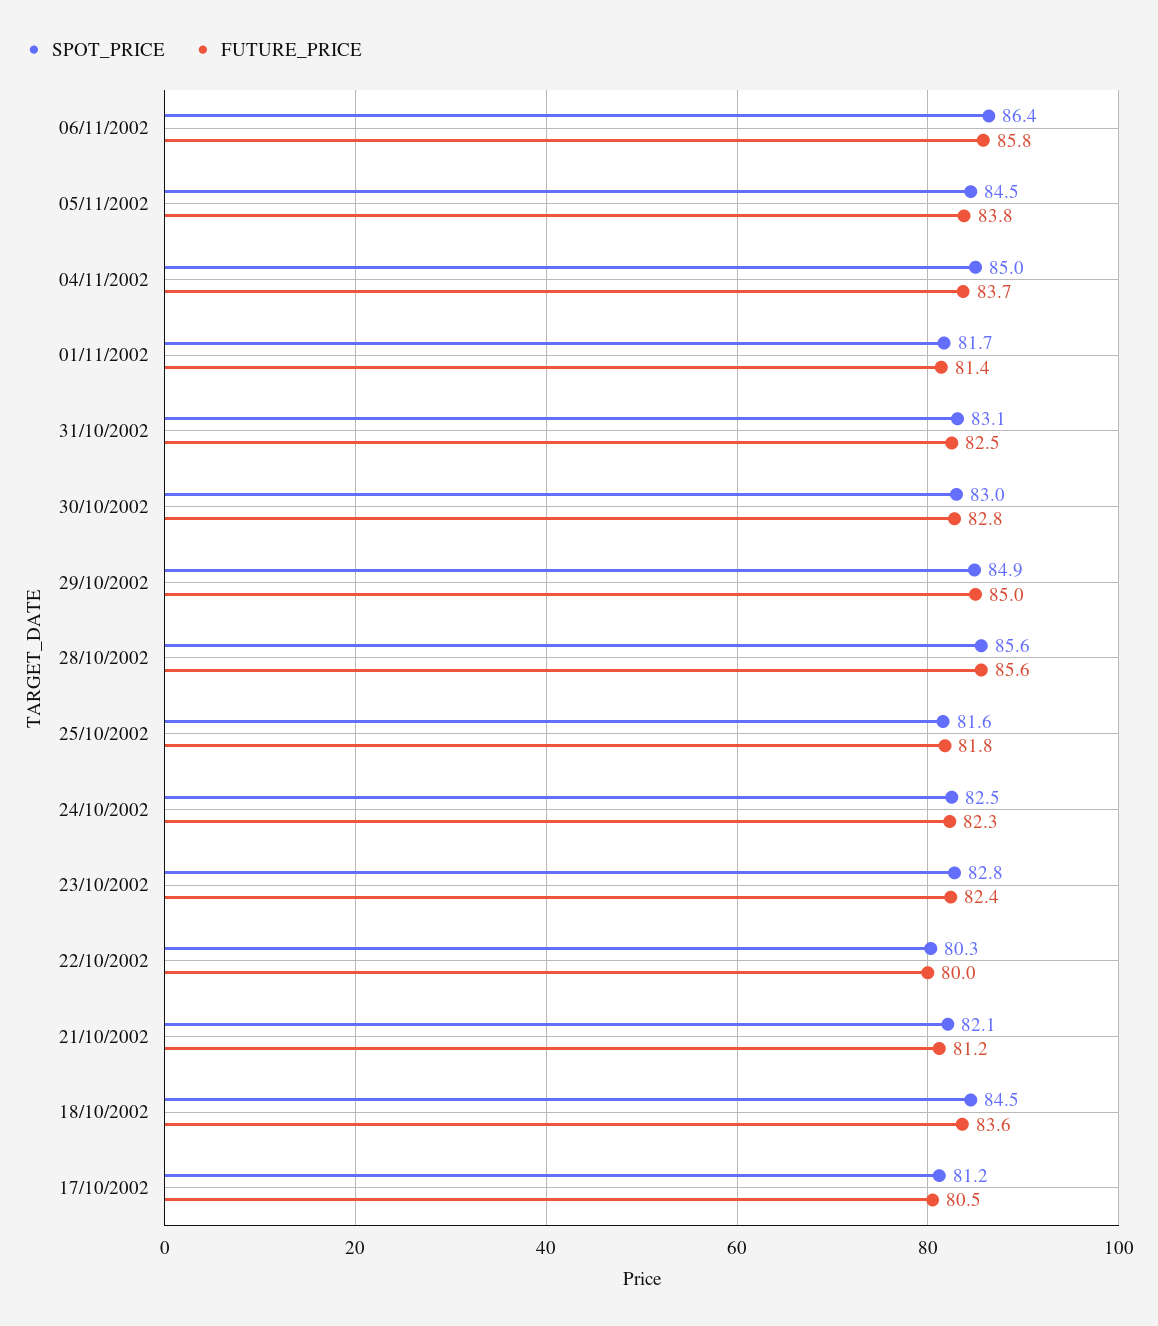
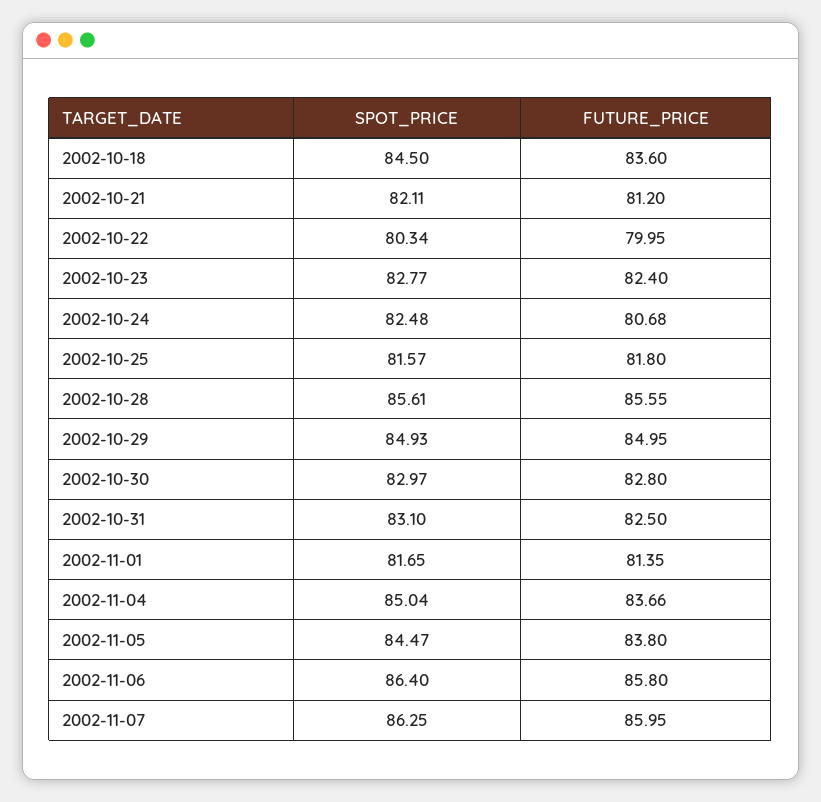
FUTURE_PRICE, 24/10/2002: 82.3 -> 80.68
SPOT_PRICE, 17/10/2002: 81.2 -> none
FUTURE_PRICE, 17/10/2002: 80.5 -> none
SPOT_PRICE, 2002-11-07: none -> 86.25
FUTURE_PRICE, 2002-11-07: none -> 85.95

